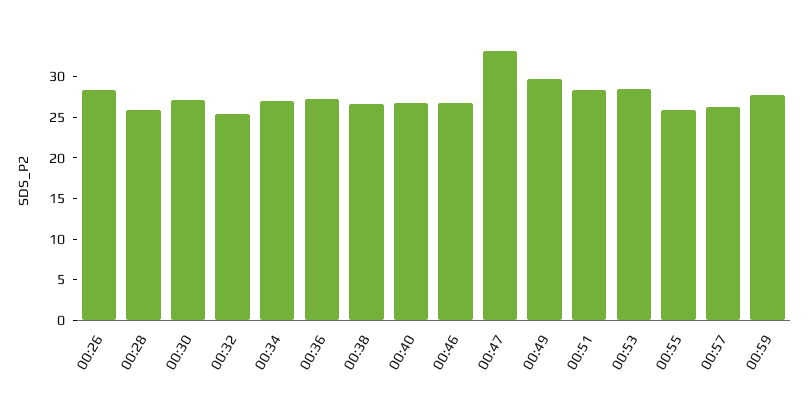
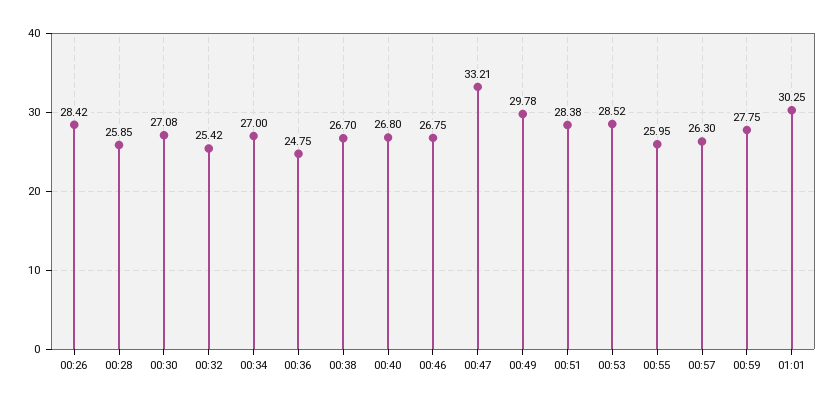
00:36: 27 -> 24.75
01:01: none -> 30.25

